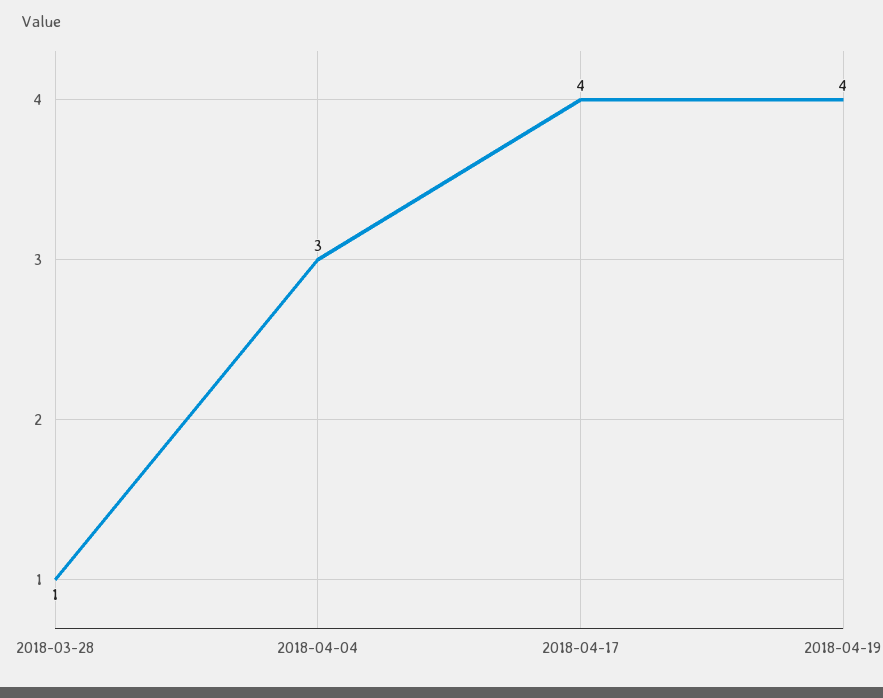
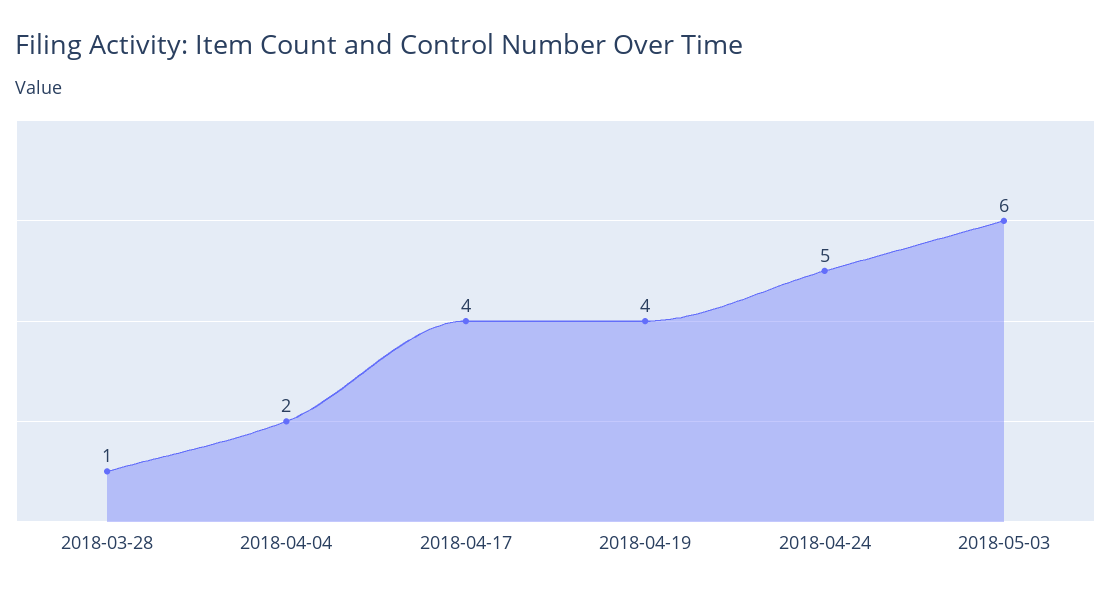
2018-04-04: 3 -> 2
2018-04-24: none -> 5
2018-05-03: none -> 6

